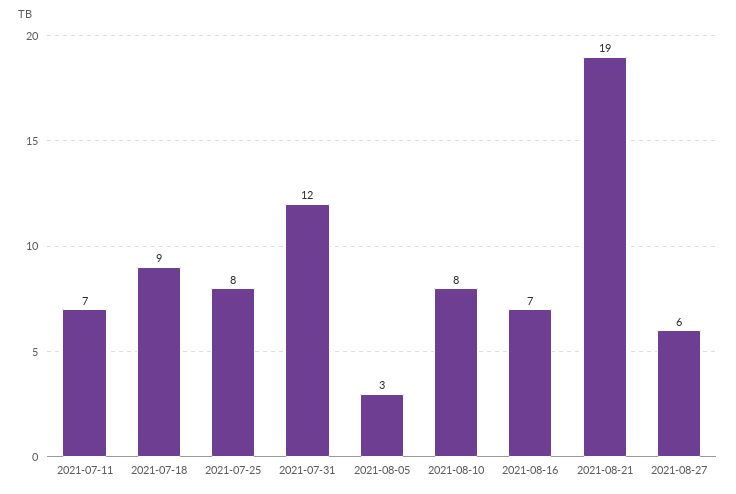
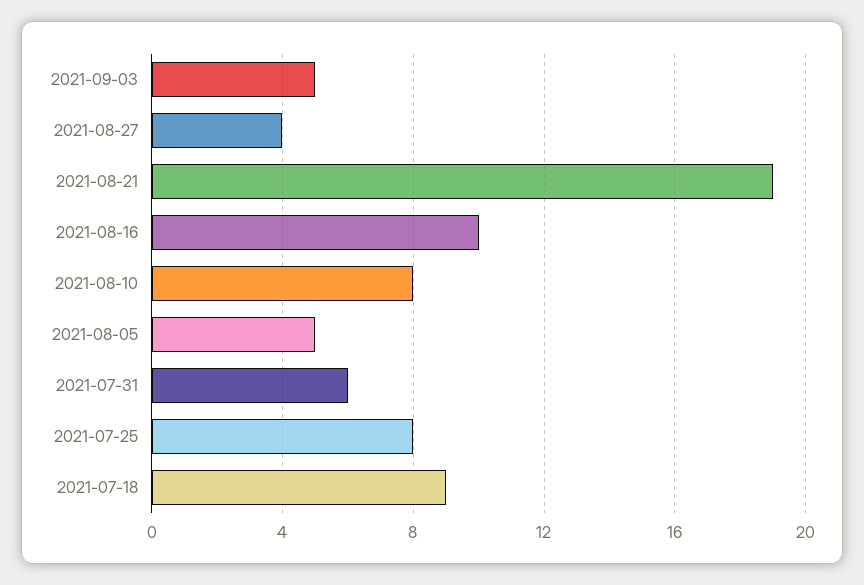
2021-07-11: 7 -> none
2021-07-31: 12 -> 6
2021-08-05: 3 -> 5
2021-08-16: 7 -> 10
2021-08-27: 6 -> 4
2021-09-03: none -> 5

